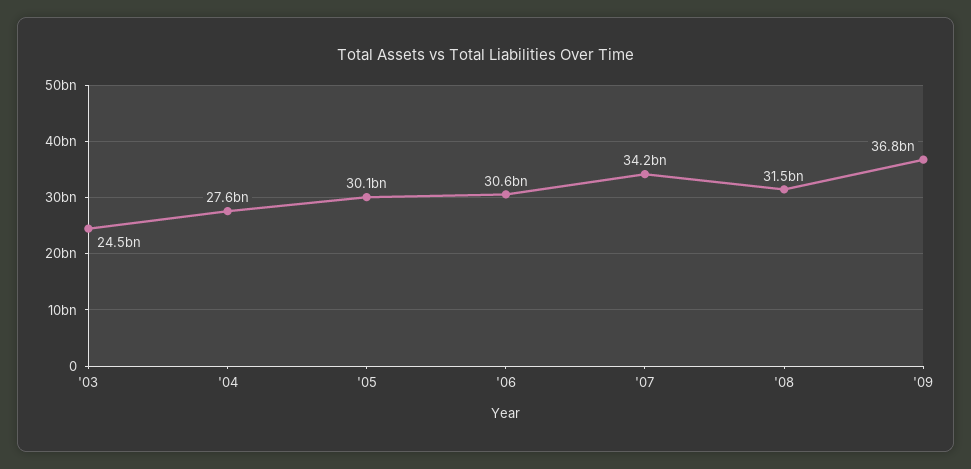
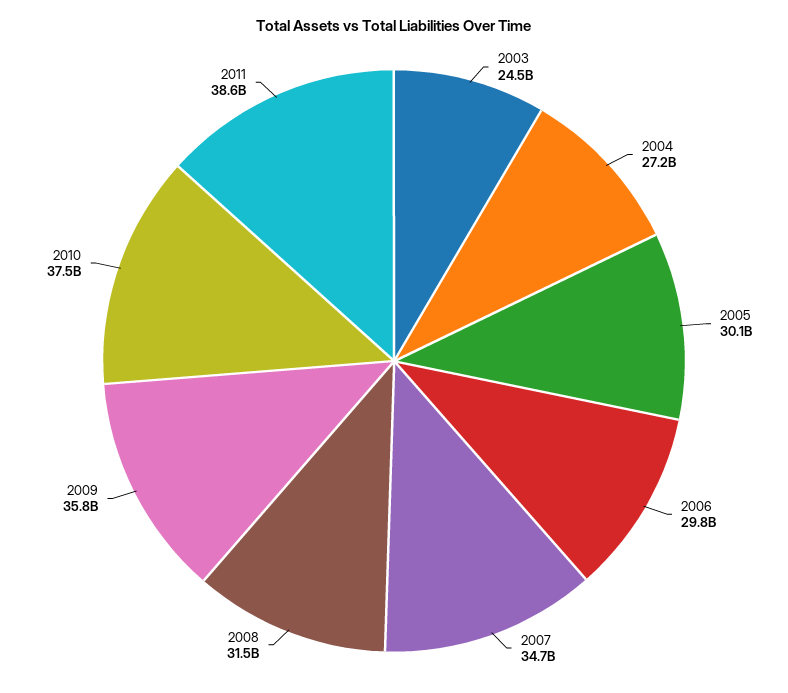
'04: 27600000000 -> 27200000000
'06: 30600000000 -> 29800000000
'07: 34200000000 -> 34700000000
'09: 36800000000 -> 35800000000
2010: none -> 37500000000
2011: none -> 38600000000

